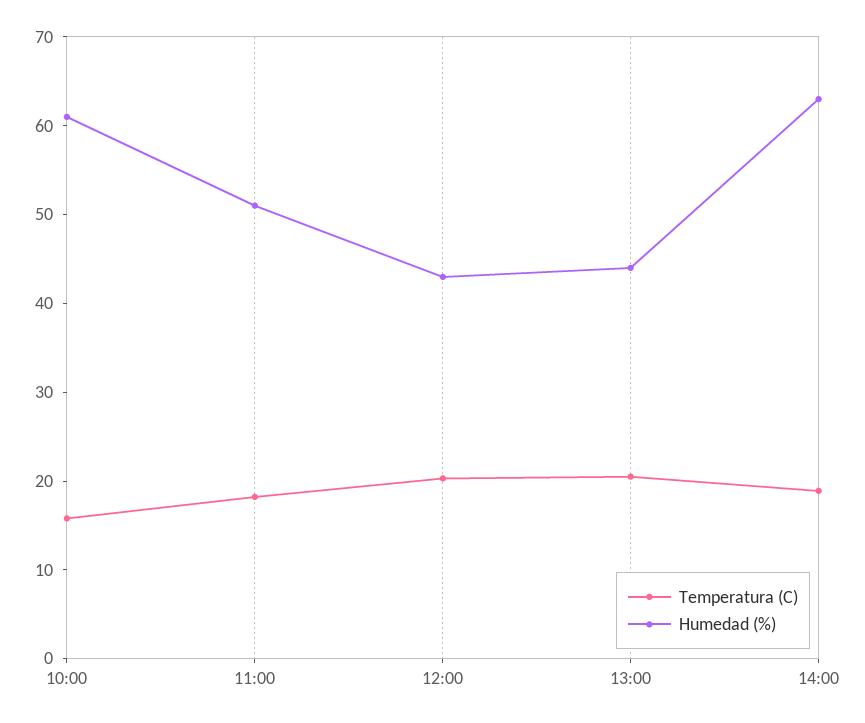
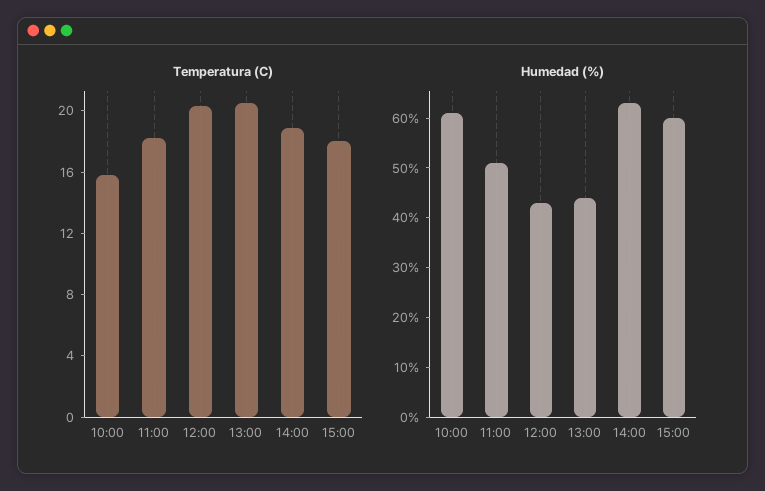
Temperatura (C), 15:00: none -> 18
Humedad (%), 15:00: none -> 60

